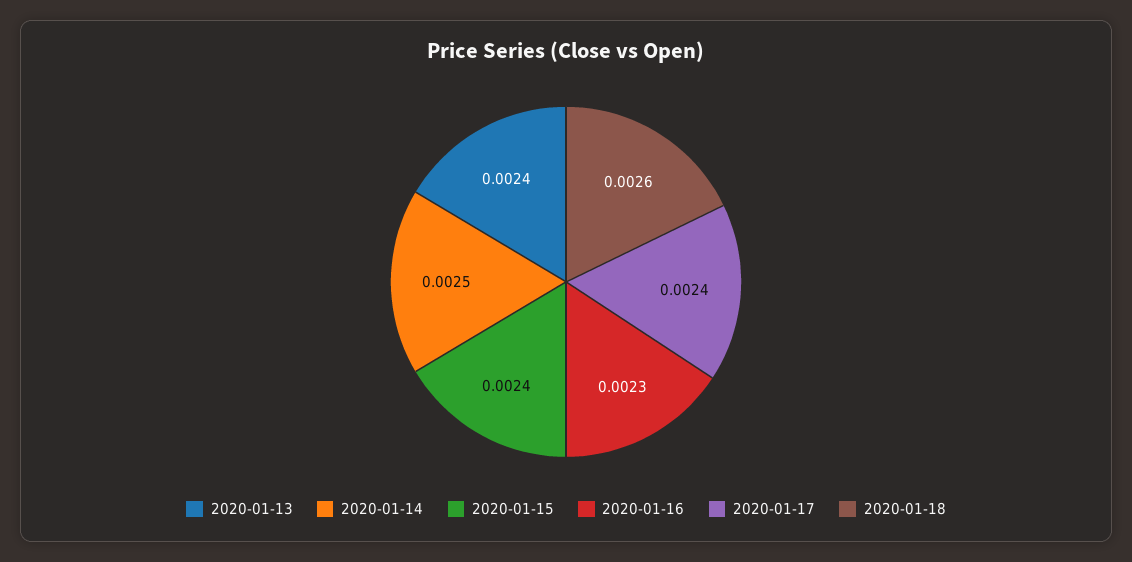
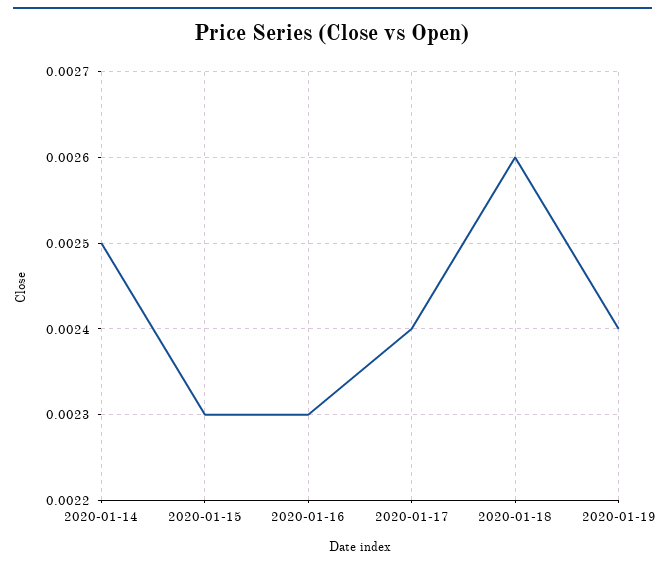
2020-01-13: 0.0024 -> none
2020-01-15: 0.0024 -> 0.0023
2020-01-19: none -> 0.0024

